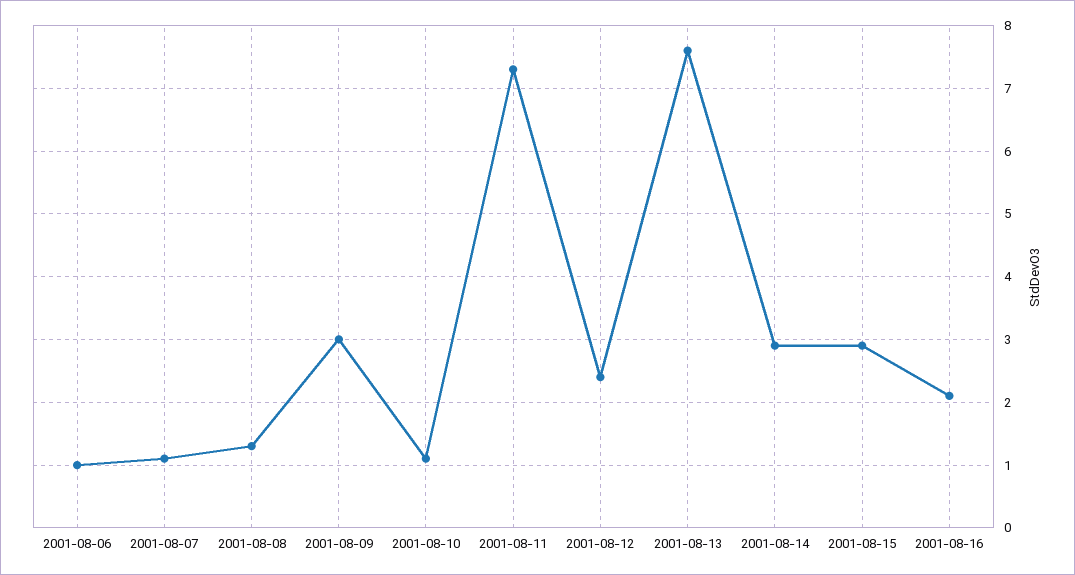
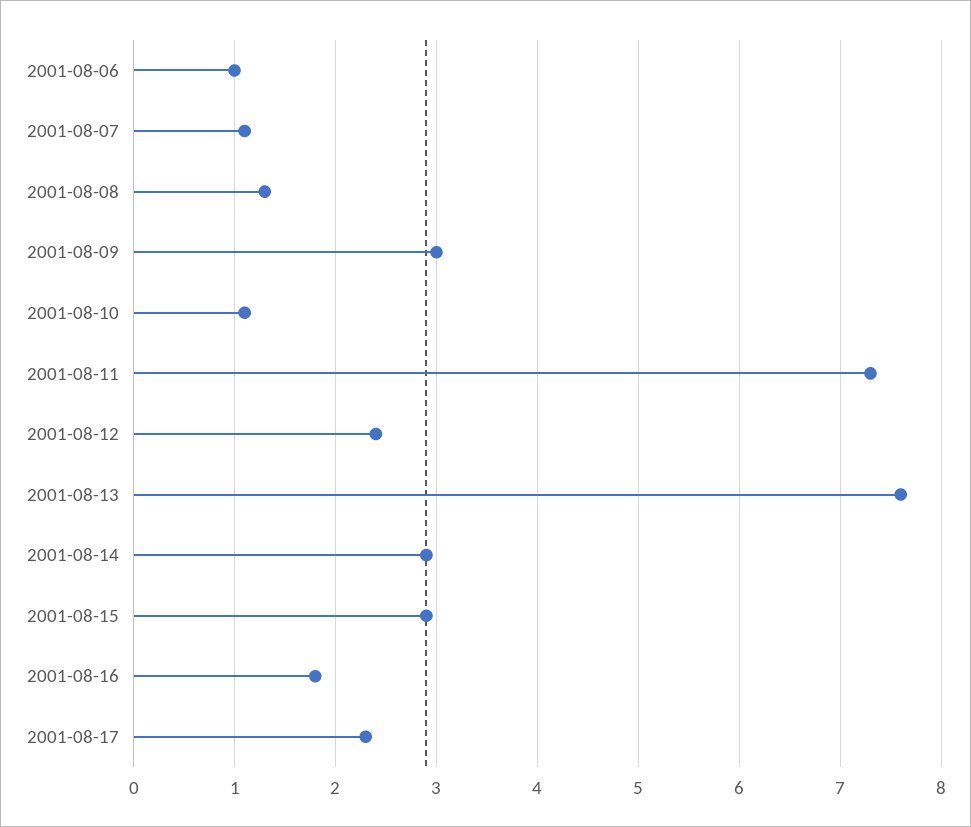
2001-08-16: 2.1 -> 1.8
2001-08-17: none -> 2.3

